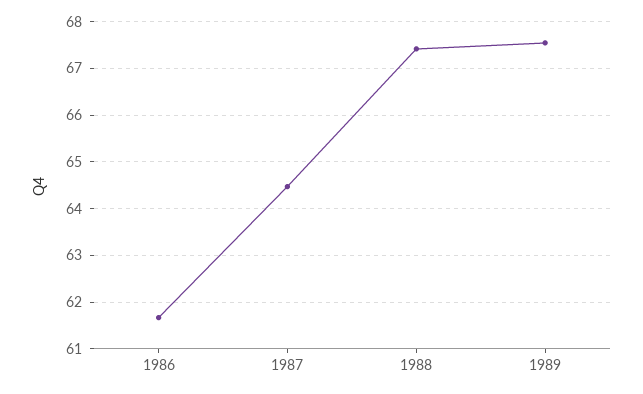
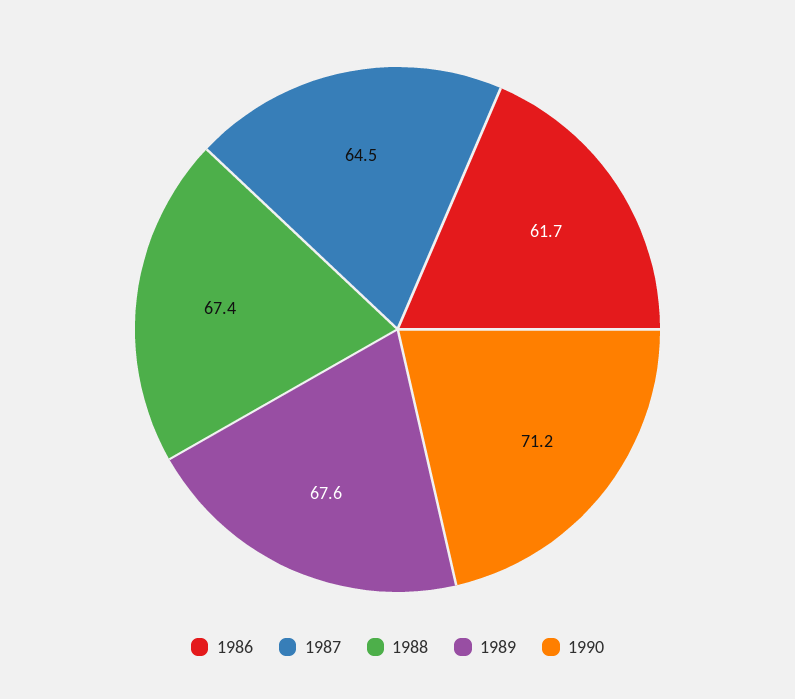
1990: none -> 71.2

